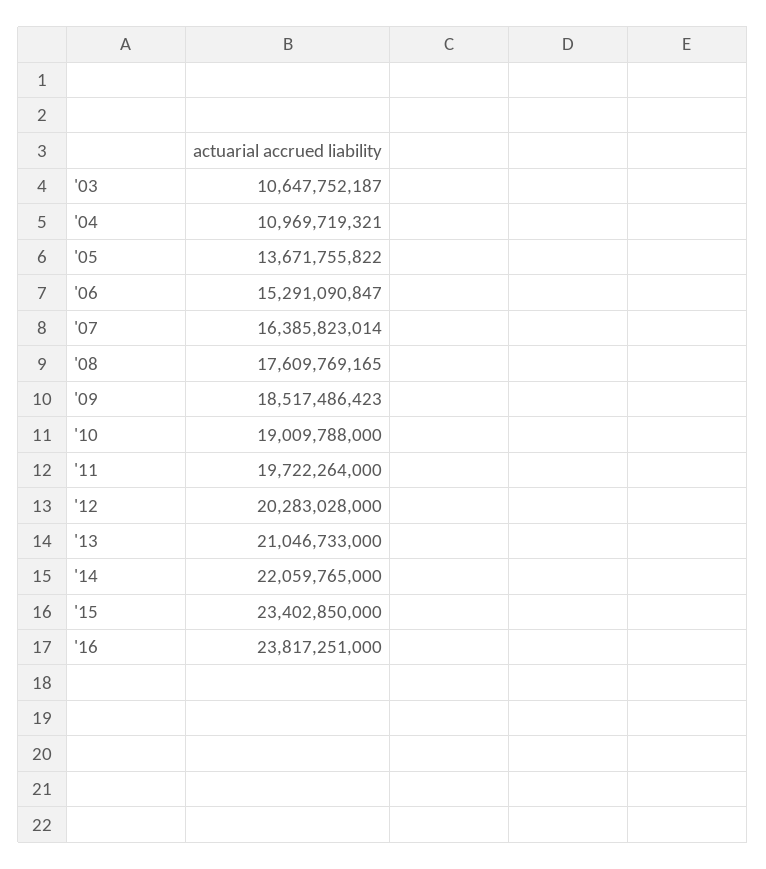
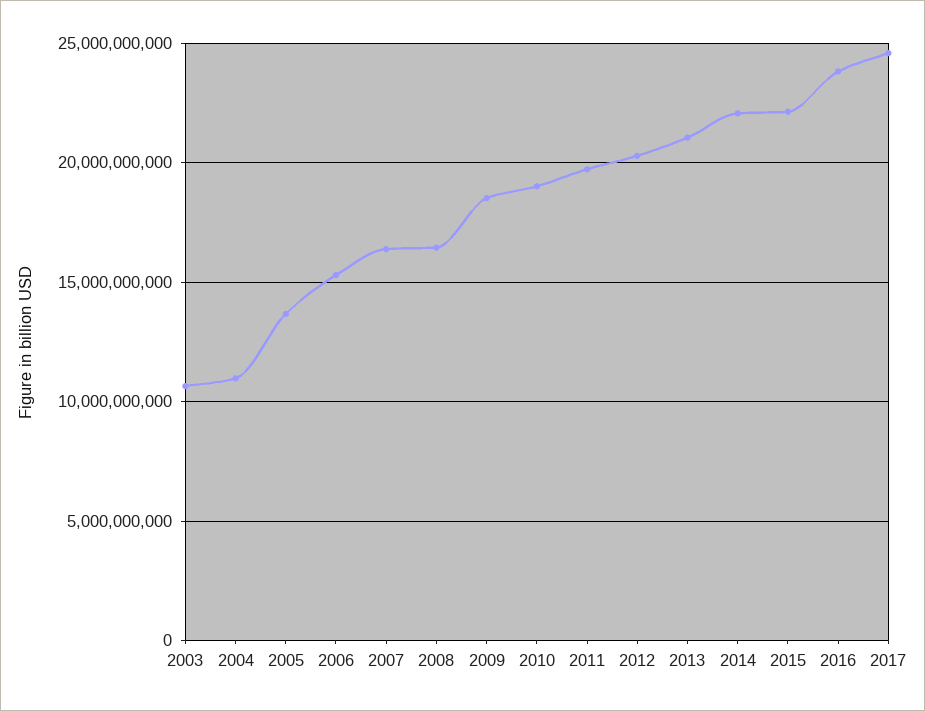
'08: 17609769165 -> 16500000000
'15: 23402850000 -> 22000000000
2017: none -> 24500000000

